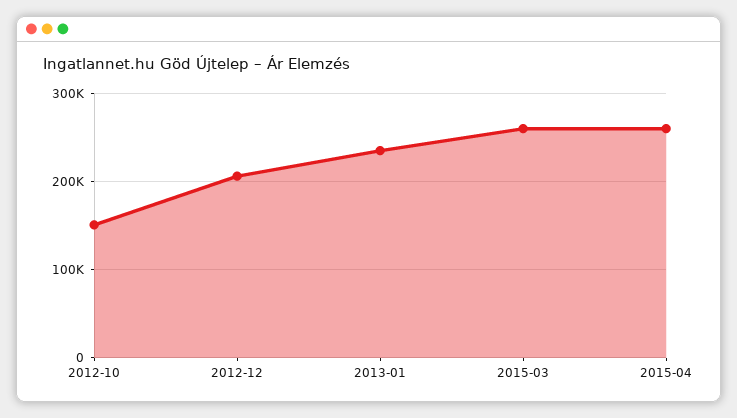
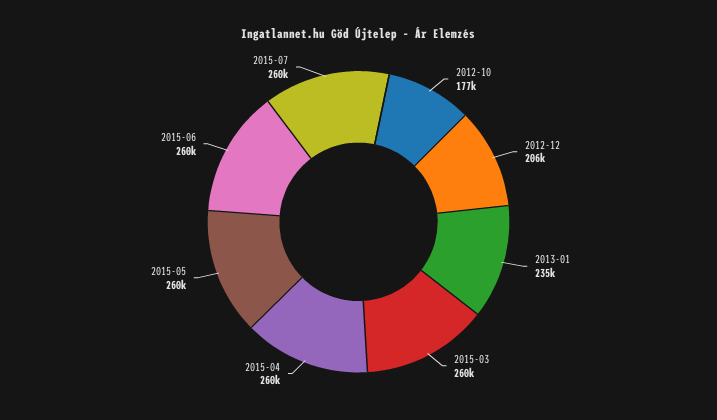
2012-10: 150000 -> 177000
2015-05: none -> 260000
2015-06: none -> 260000
2015-07: none -> 260000

